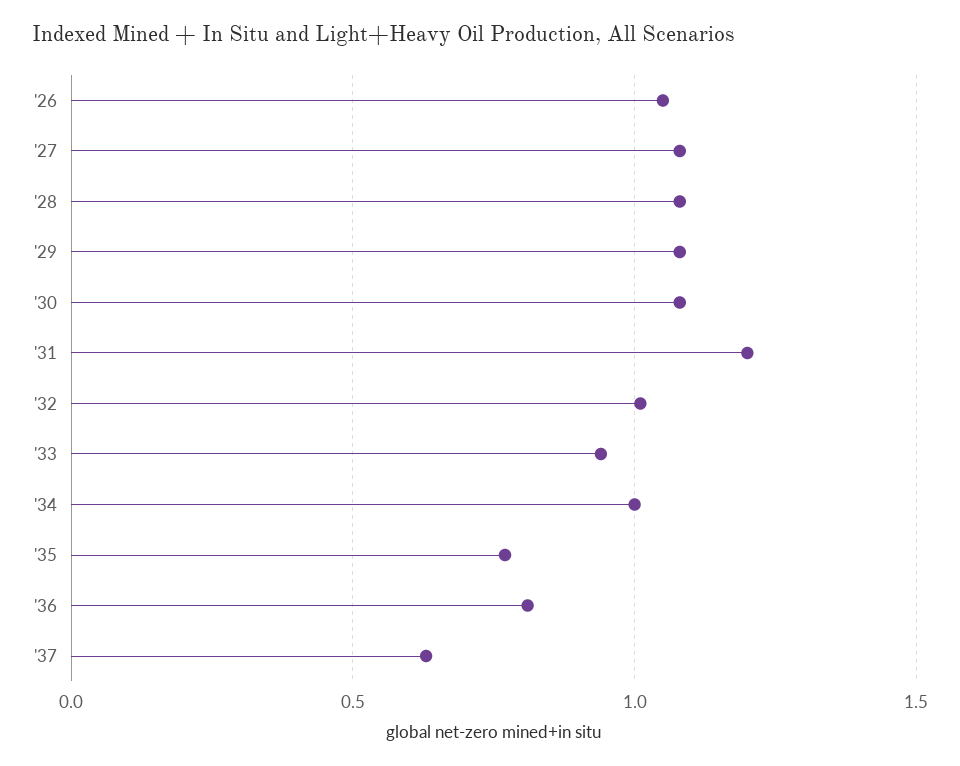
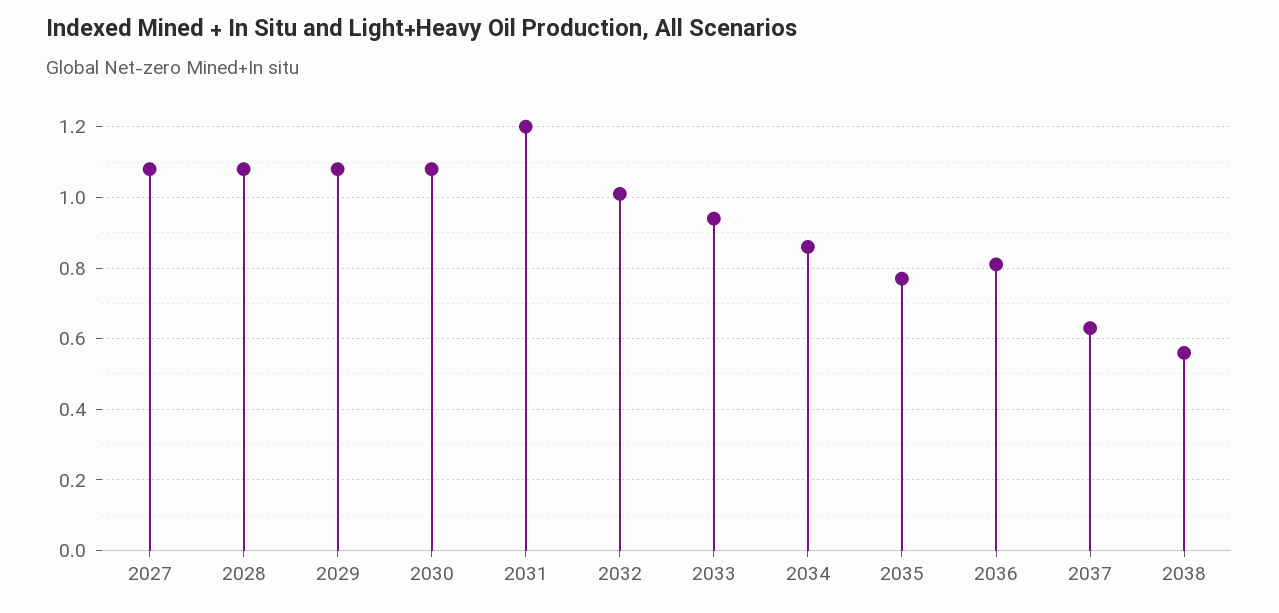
'26: 1.05 -> none
'34: 1 -> 0.85
2038: none -> 0.55

